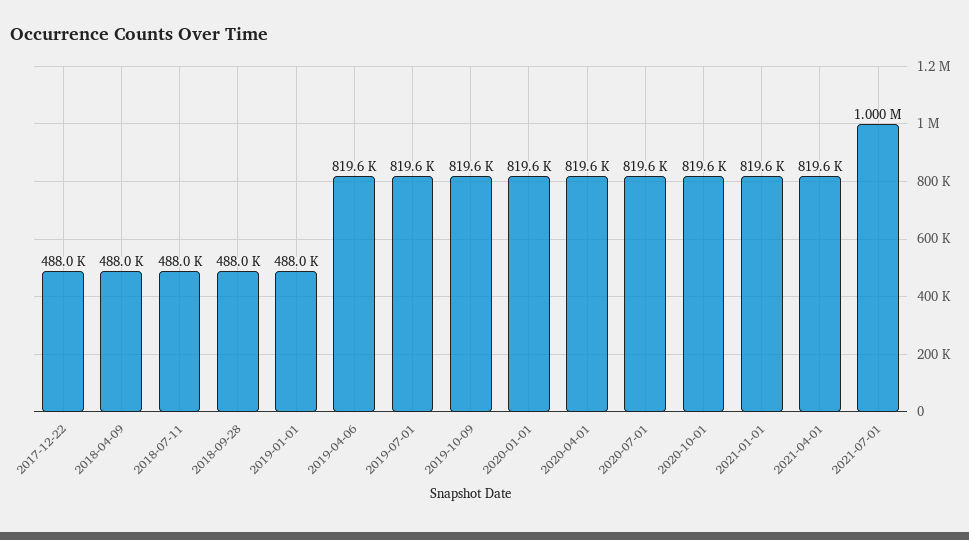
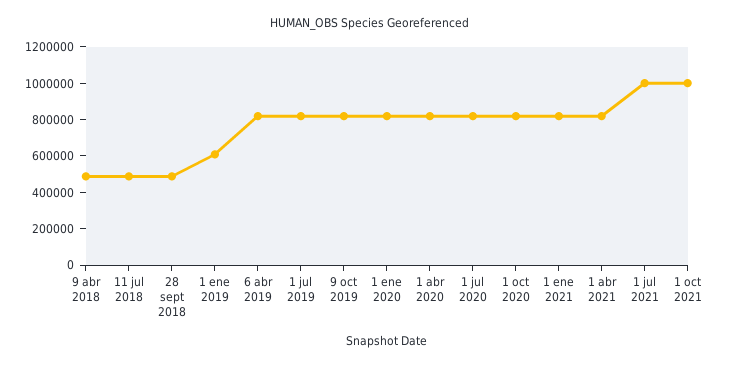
2017-12-22: 488000 -> none
2019-01-01: 488000 -> 600000
1 oct 2021: none -> 1000000

